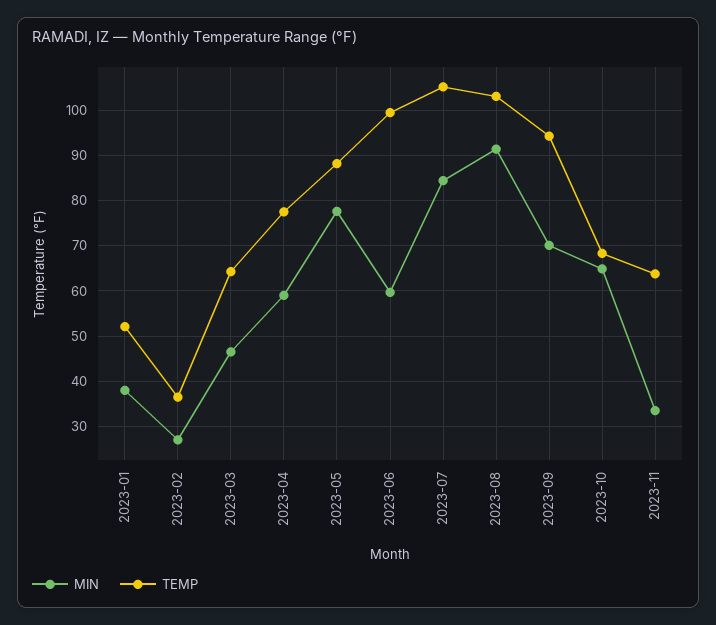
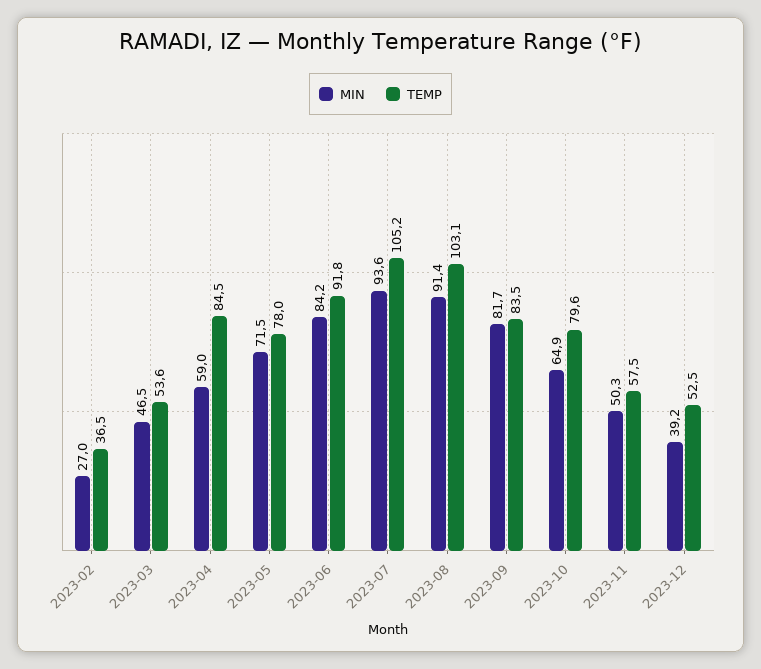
MIN, 2023-01: 38 -> none
TEMP, 2023-01: 52 -> none
TEMP, 2023-03: 64 -> 53.6
TEMP, 2023-04: 78 -> 84.5
MIN, 2023-05: 78 -> 71.5
TEMP, 2023-05: 88 -> 78
MIN, 2023-06: 60 -> 84.2
TEMP, 2023-06: 100 -> 91.8
MIN, 2023-07: 84 -> 93.6
MIN, 2023-09: 70 -> 81.7
TEMP, 2023-09: 94 -> 83.5
TEMP, 2023-10: 68 -> 79.6
MIN, 2023-11: 34 -> 50.3
TEMP, 2023-11: 64 -> 57.5
MIN, 2023-12: none -> 39.2
TEMP, 2023-12: none -> 52.5

